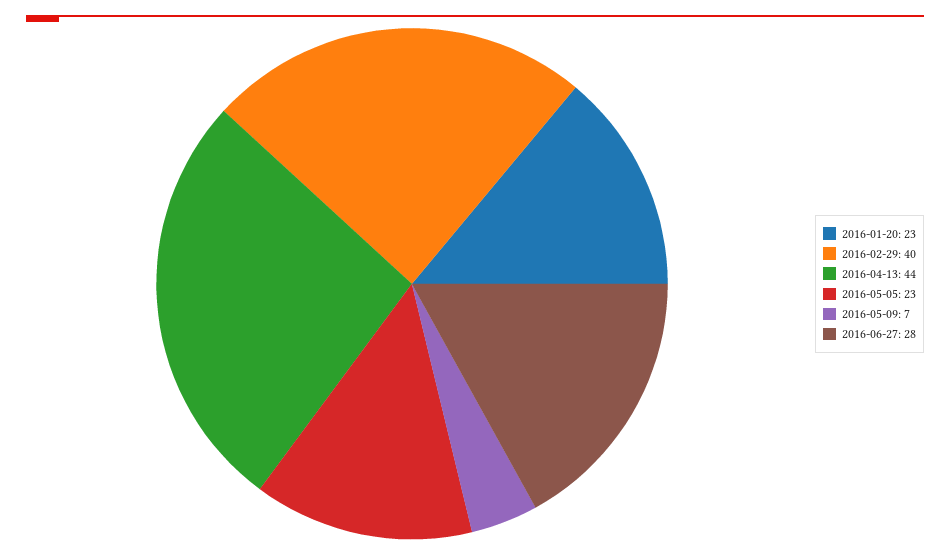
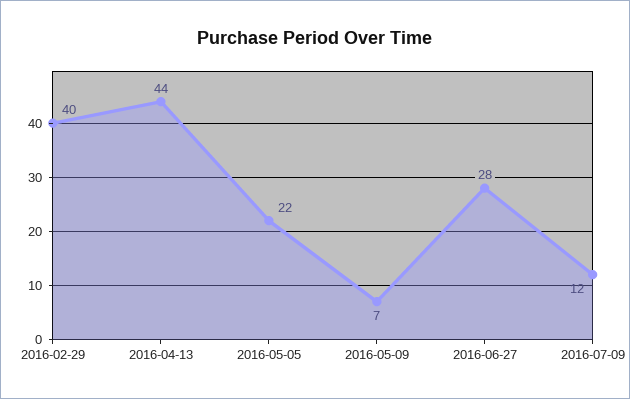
2016-01-20: 23 -> none
2016-05-05: 23 -> 22
2016-07-09: none -> 12

